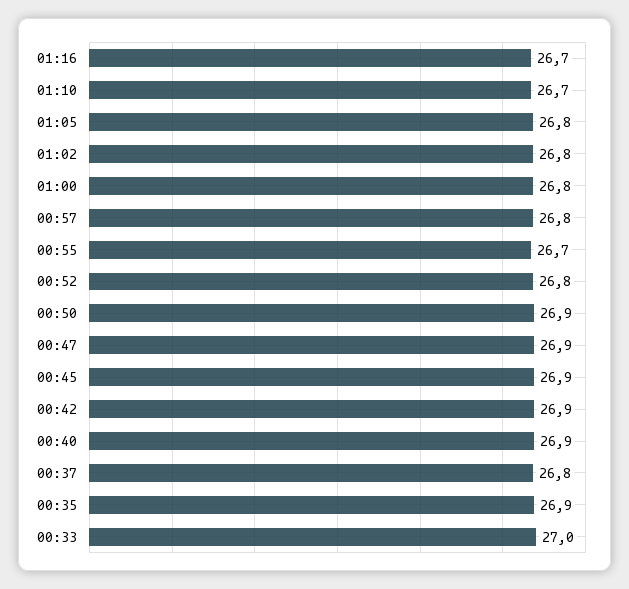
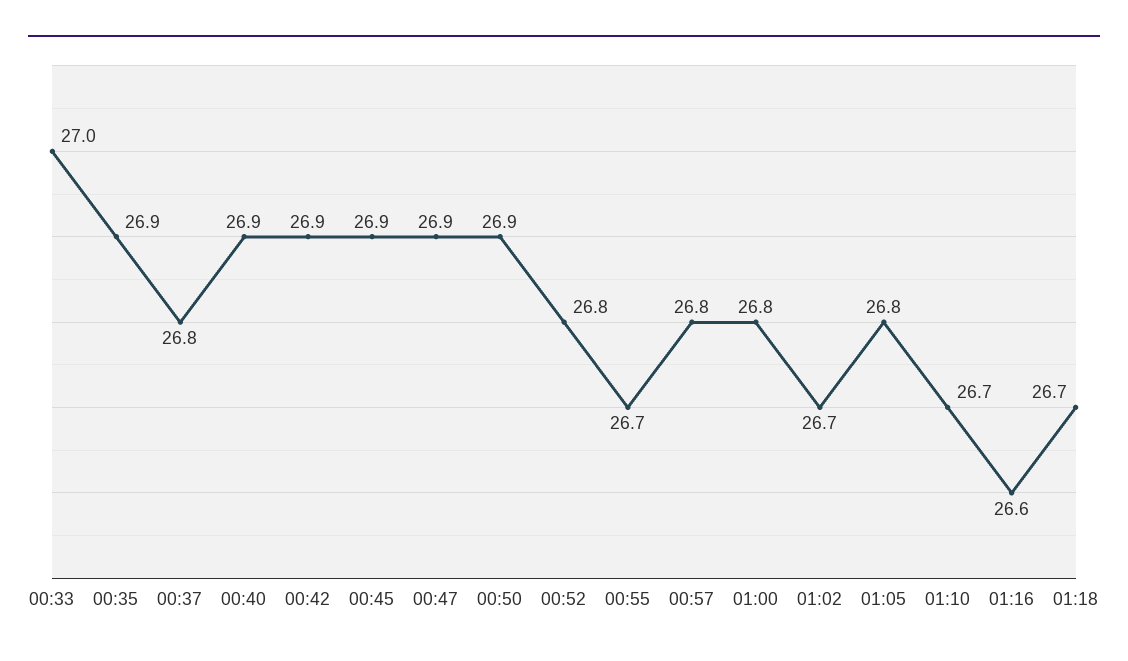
01:16: 26.7 -> 26.6
01:02: 26.8 -> 26.7
01:18: none -> 26.7

